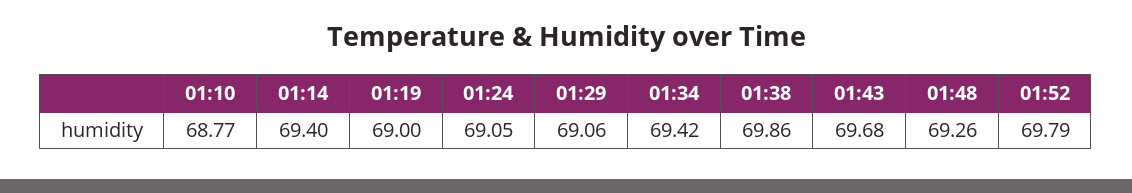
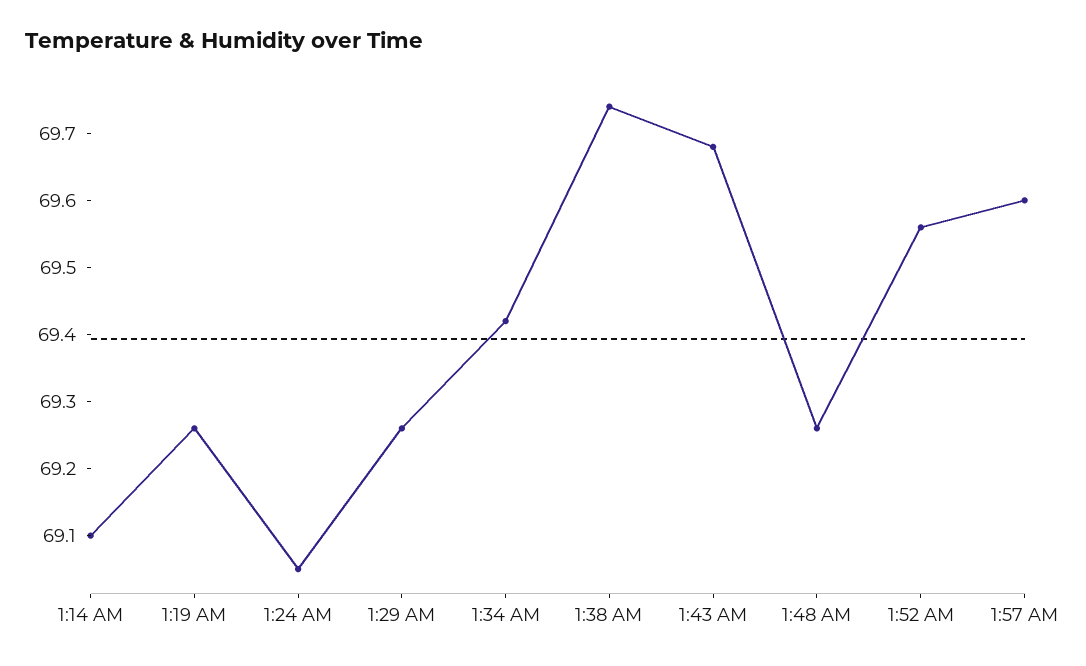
01:10: 68.77 -> none
01:14: 69.4 -> 69.1
01:19: 69 -> 69.25
01:29: 69.06 -> 69.25
01:38: 69.86 -> 69.75
01:52: 69.79 -> 69.55
1:57 AM: none -> 69.6

